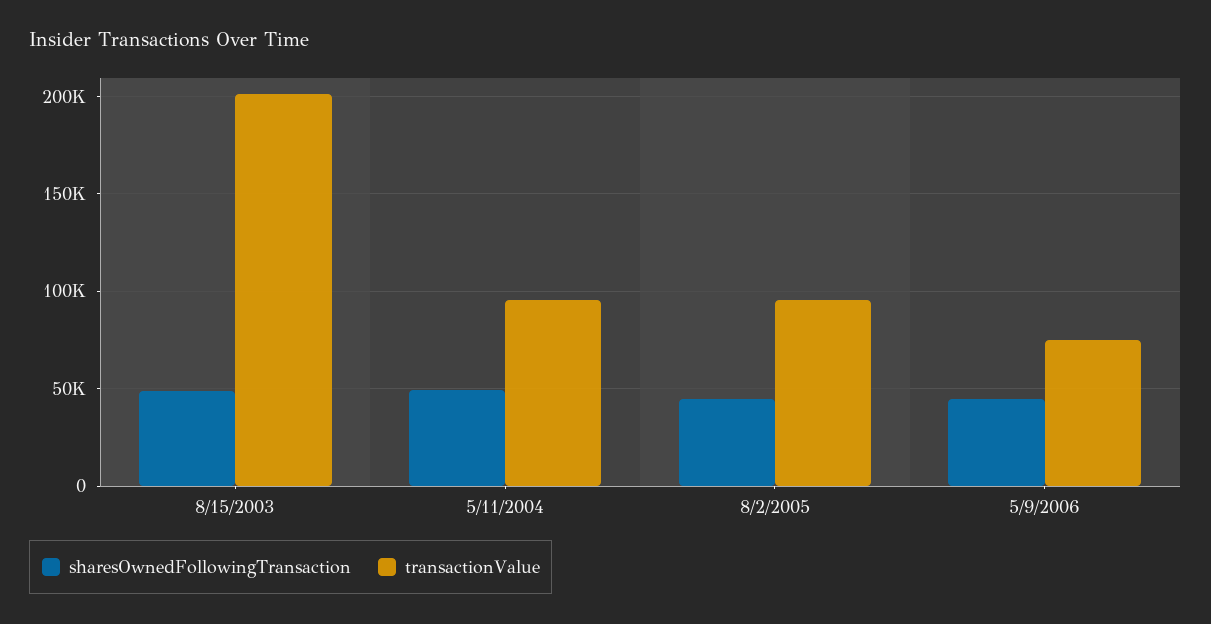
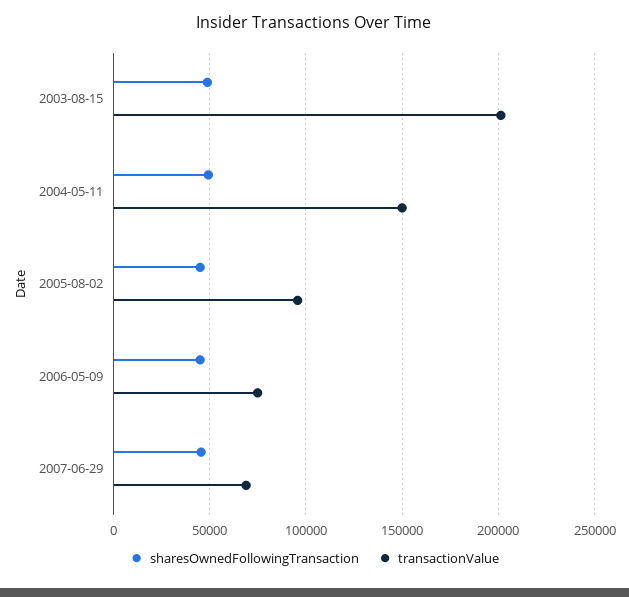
transactionValue, 5/11/2004: 95000 -> 150000
sharesOwnedFollowingTransaction, 2007-06-29: none -> 45000
transactionValue, 2007-06-29: none -> 70000

